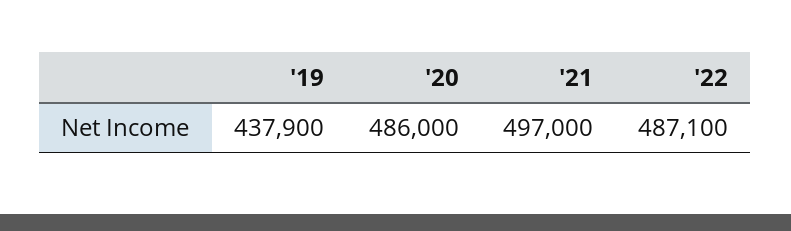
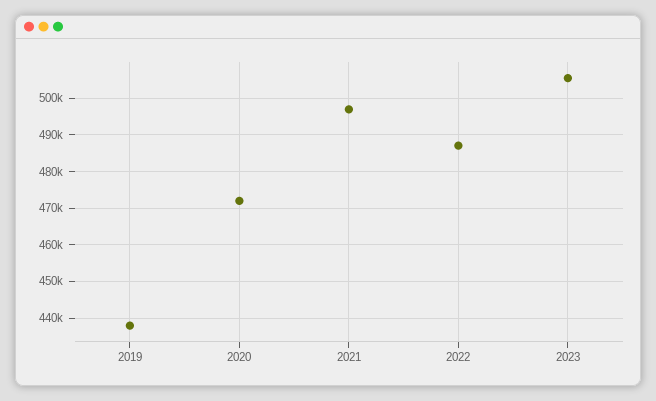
'20: 486000 -> 472000
2023: none -> 506000

